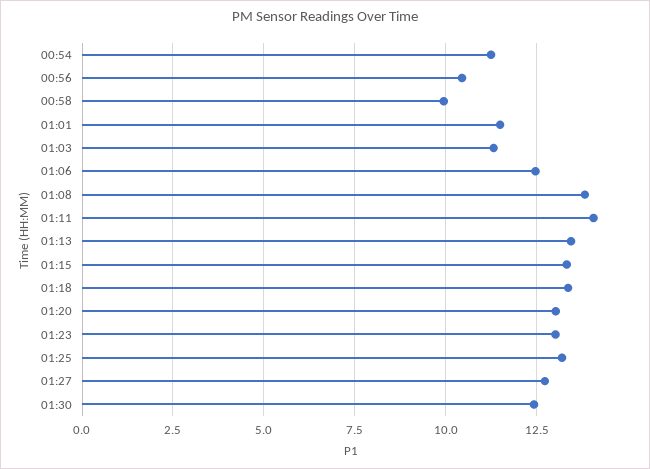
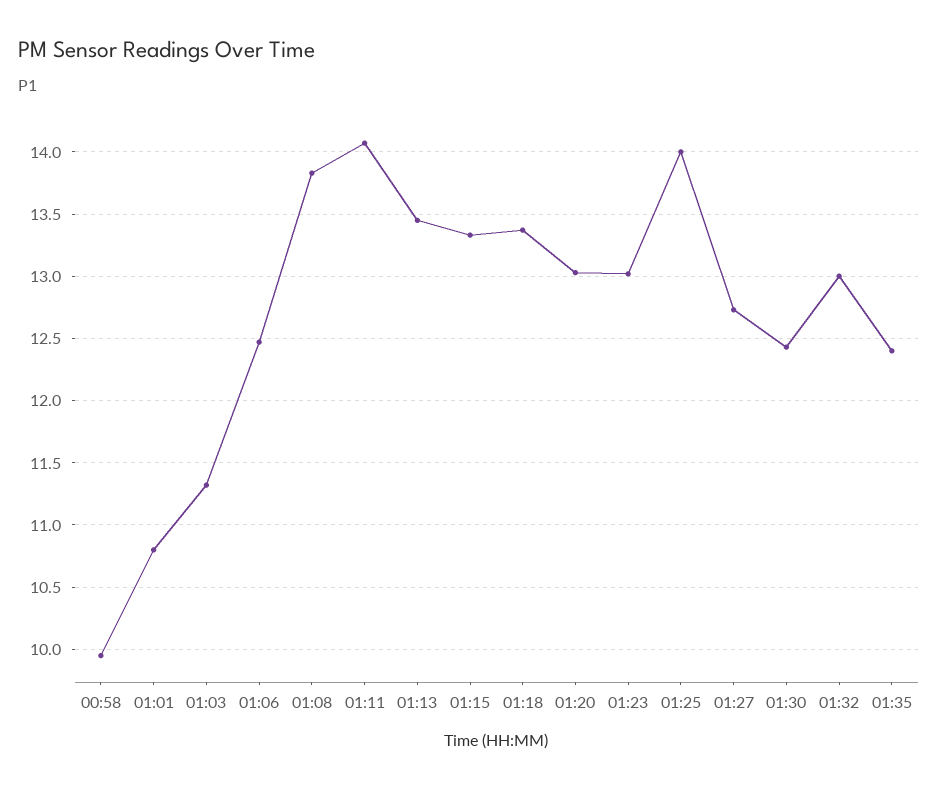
00:54: 11.25 -> none
00:56: 10.5 -> none
01:01: 11.5 -> 10.8
01:25: 13.25 -> 14
01:32: none -> 13
01:35: none -> 12.4

